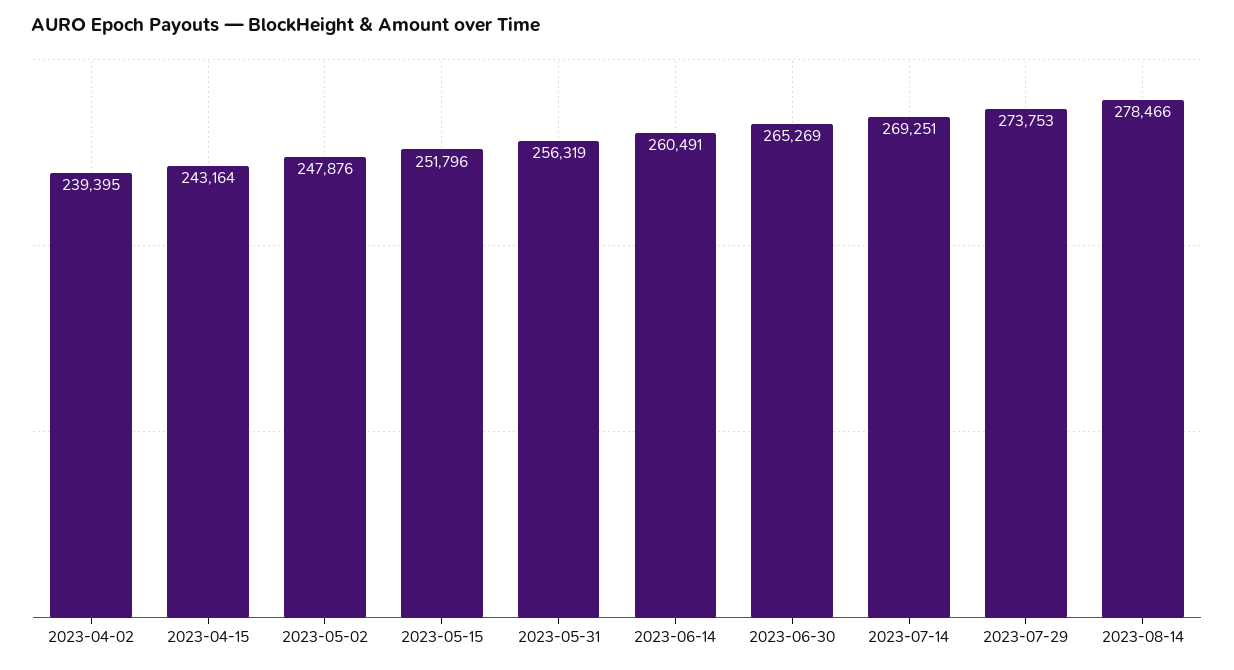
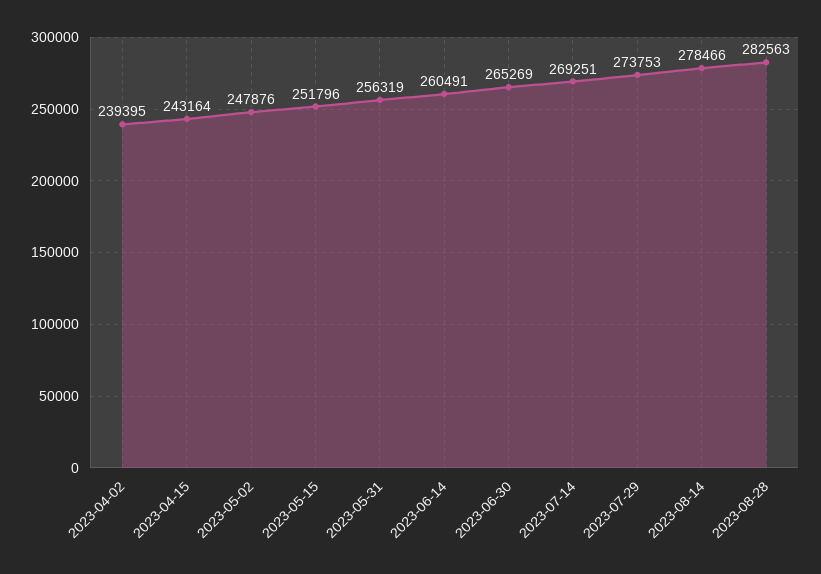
2023-08-28: none -> 282563

